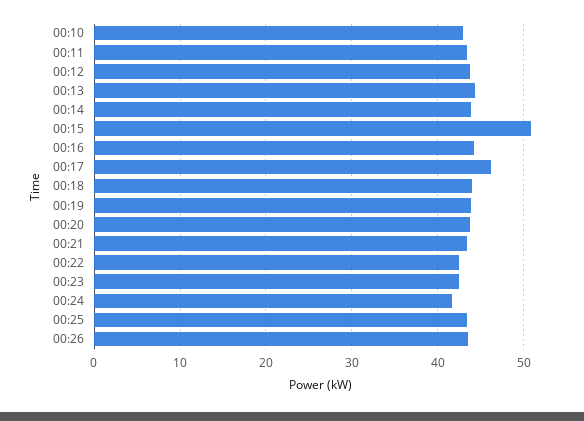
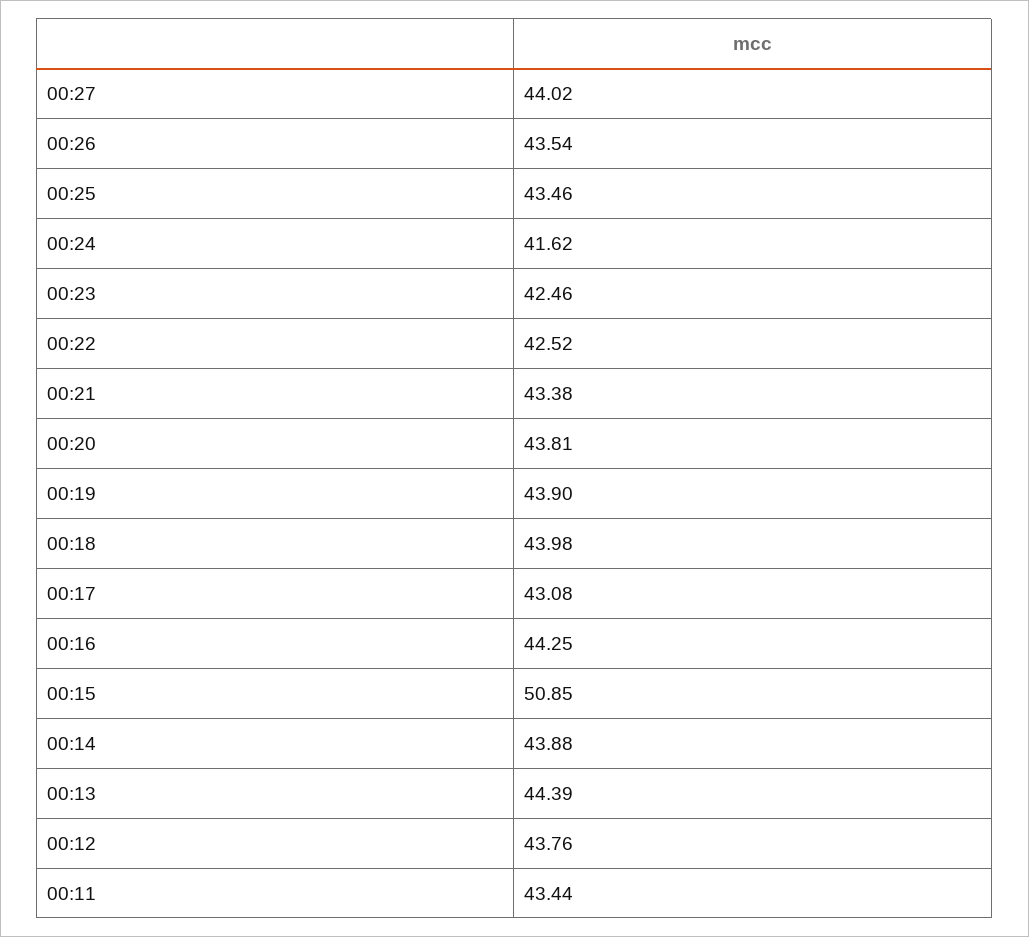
00:10: 43 -> none
00:17: 46 -> 43.08
00:27: none -> 44.02

